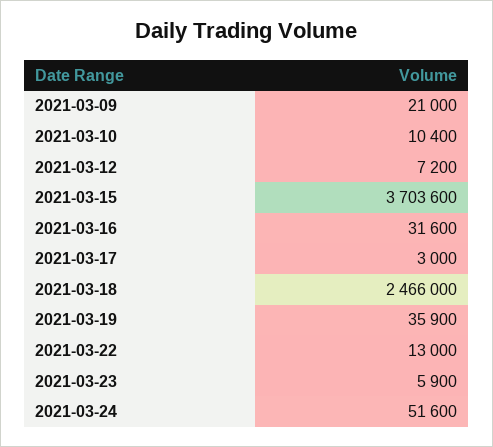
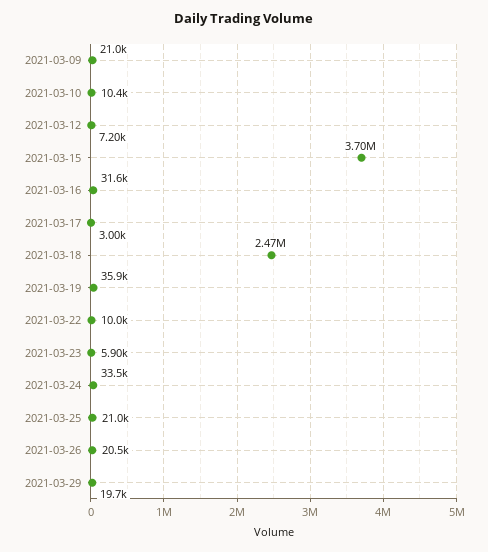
2021-03-22: 13000 -> 10000
2021-03-24: 51600 -> 33500
2021-03-25: none -> 21000
2021-03-26: none -> 20500
2021-03-29: none -> 19700

